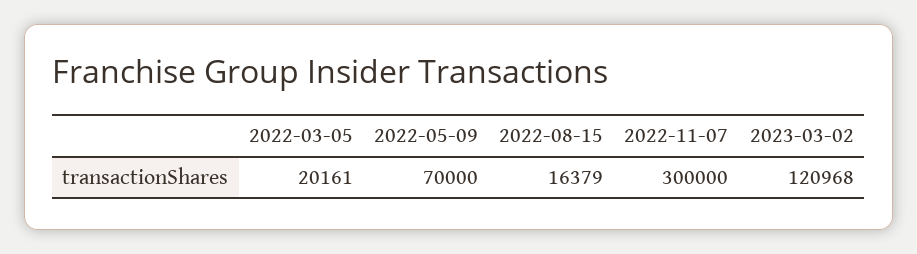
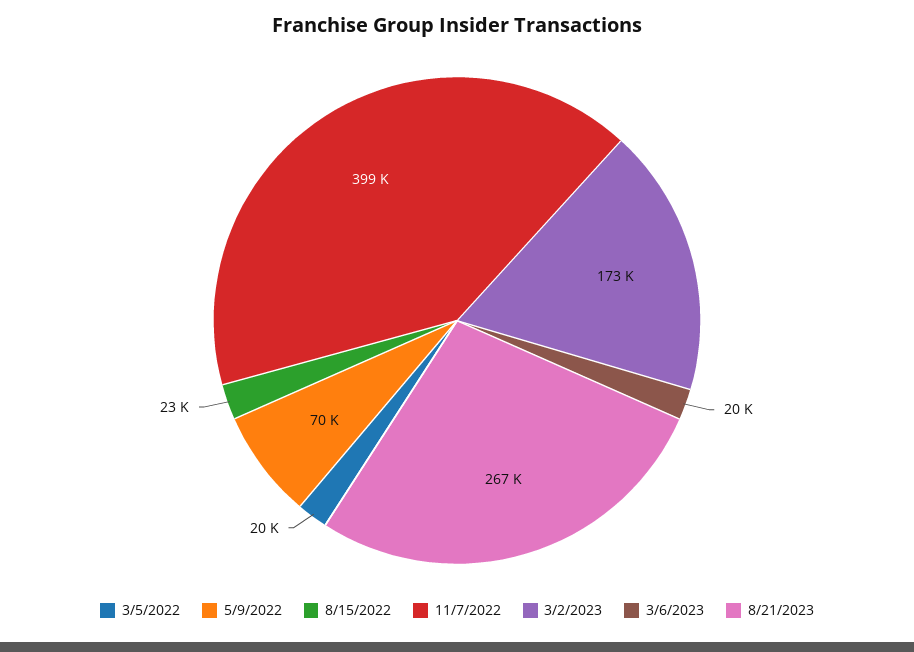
2022-08-15: 16379 -> 23000
2022-11-07: 300000 -> 399000
2023-03-02: 120968 -> 173000
3/6/2023: none -> 20000
8/21/2023: none -> 267000

